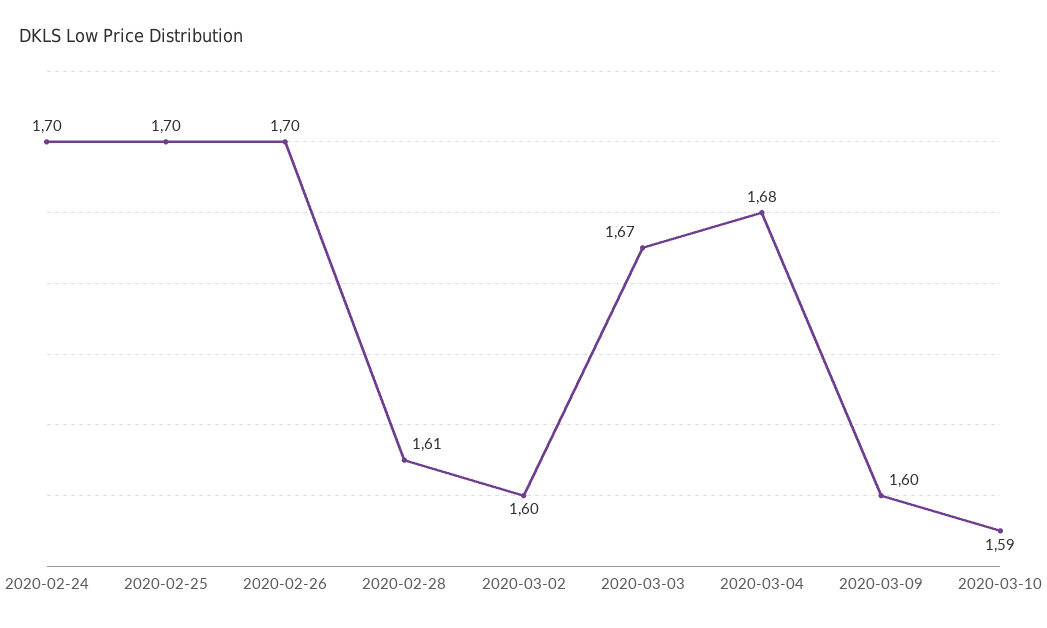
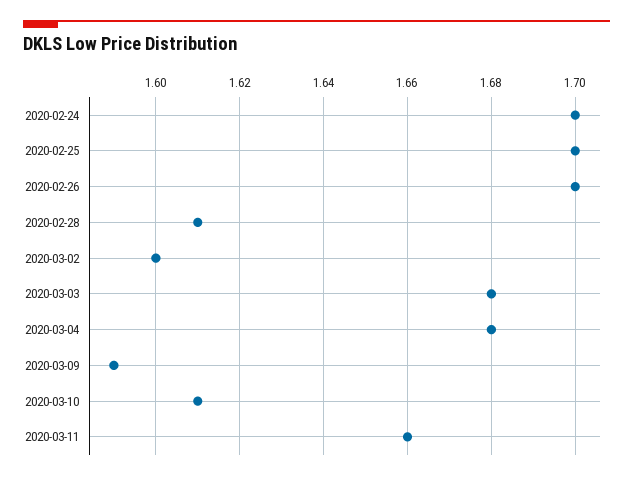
2020-03-03: 1.67 -> 1.68
2020-03-09: 1.6 -> 1.59
2020-03-10: 1.59 -> 1.61
2020-03-11: none -> 1.66

